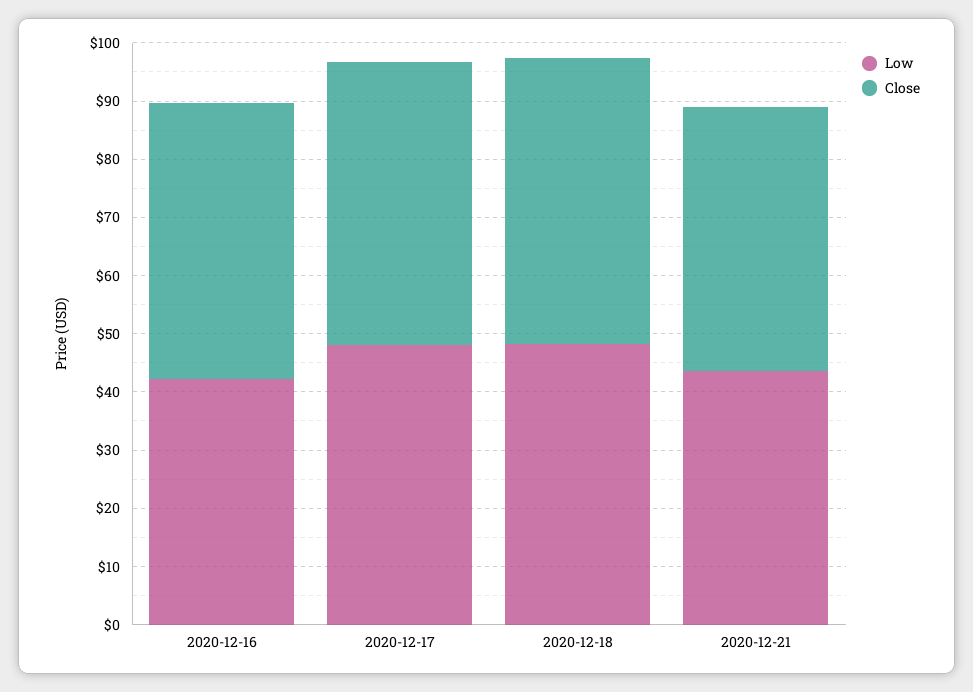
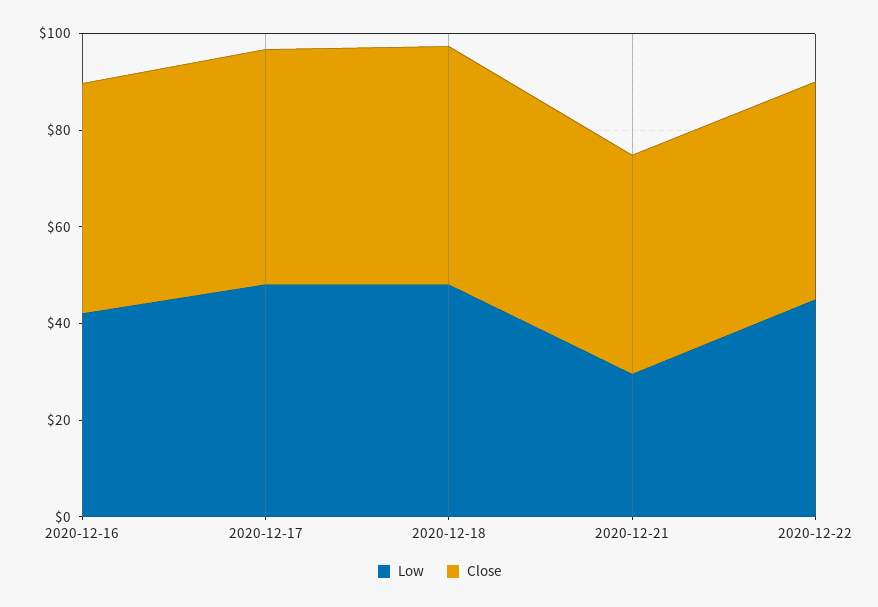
Low, 2020-12-21: 44 -> 30
Low, 2020-12-22: none -> 45
Close, 2020-12-22: none -> 45

